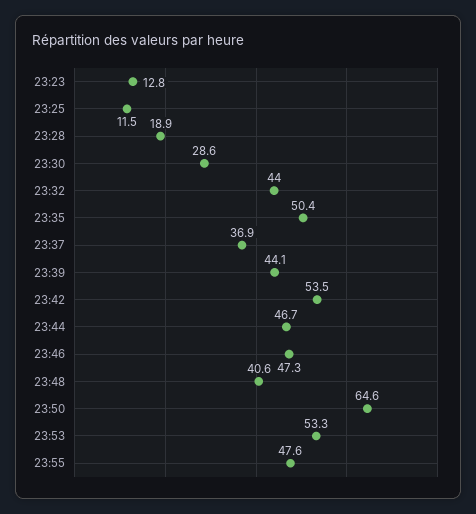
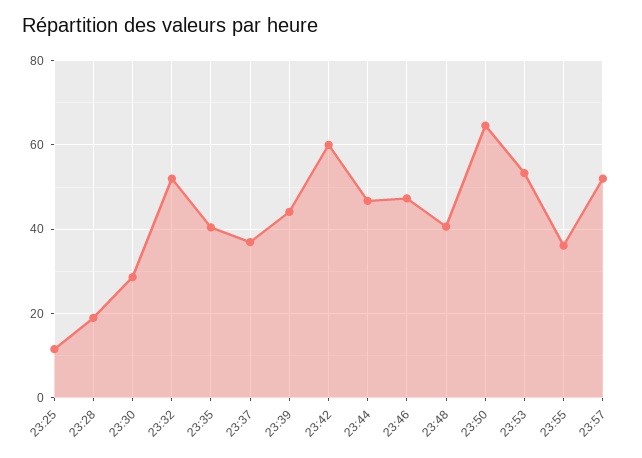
23:23: 12.8 -> none
23:32: 44 -> 52
23:35: 50.4 -> 40
23:42: 53.5 -> 60
23:55: 47.6 -> 36
23:57: none -> 52

